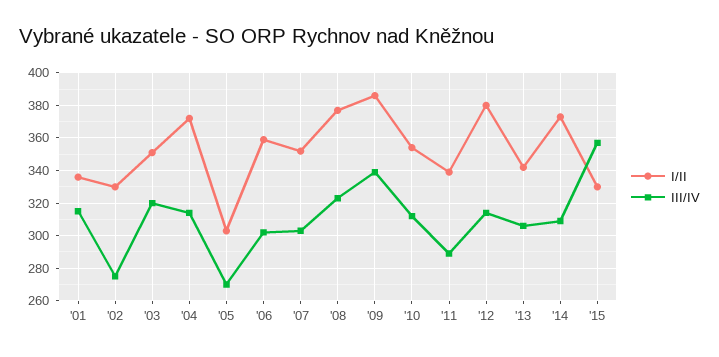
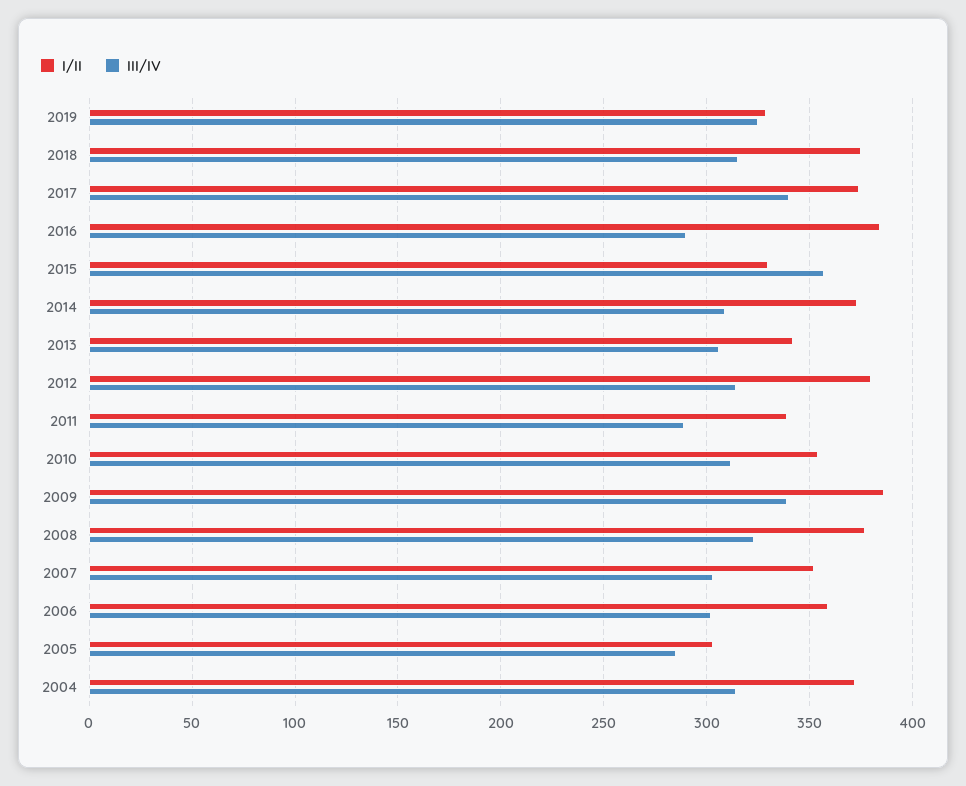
I/II, '01: 335 -> none
III/IV, '01: 315 -> none
I/II, '02: 330 -> none
III/IV, '02: 275 -> none
I/II, '03: 350 -> none
III/IV, '03: 320 -> none
III/IV, '05: 270 -> 285
I/II, 2019: none -> 330
III/IV, 2019: none -> 325
I/II, 2018: none -> 375
III/IV, 2018: none -> 315
I/II, 2017: none -> 375
III/IV, 2017: none -> 340
I/II, 2016: none -> 385
III/IV, 2016: none -> 290

